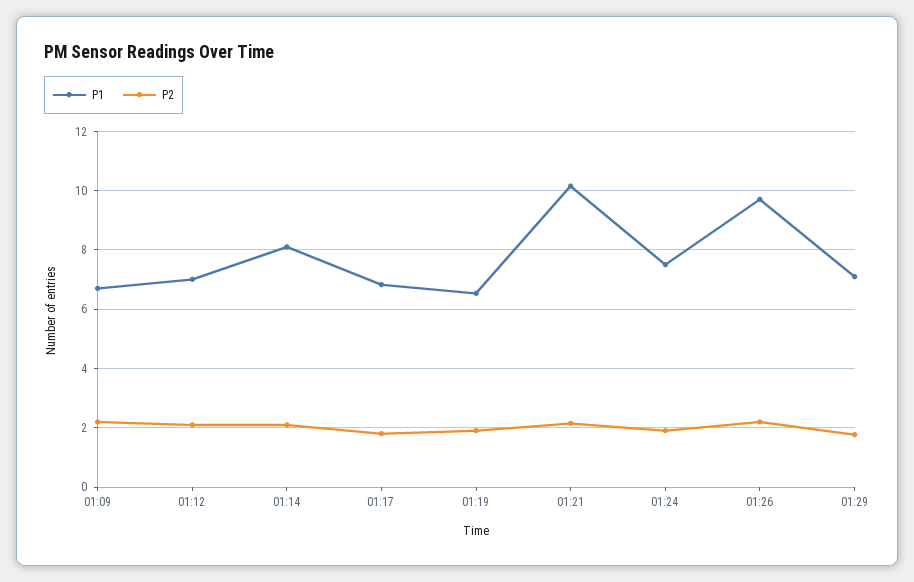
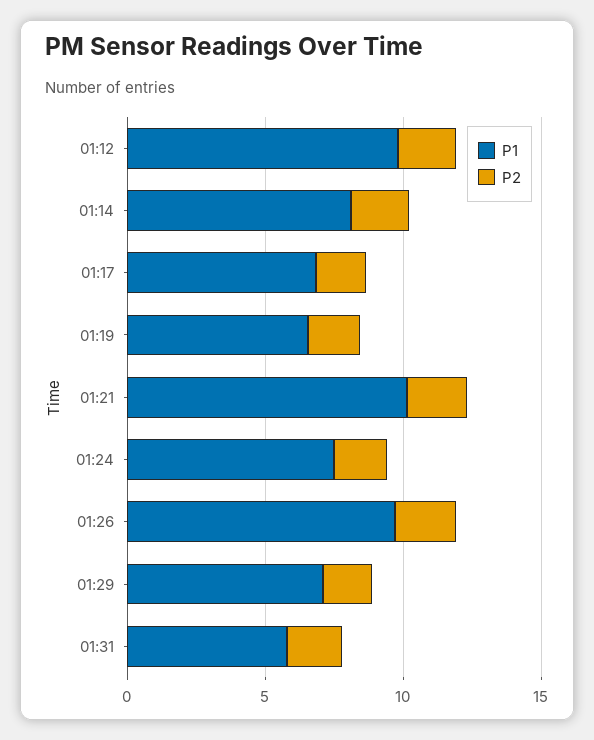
P1, 01:09: 6.75 -> none
P2, 01:09: 2.25 -> none
P1, 01:12: 7 -> 10
P1, 01:31: none -> 6
P2, 01:31: none -> 2

